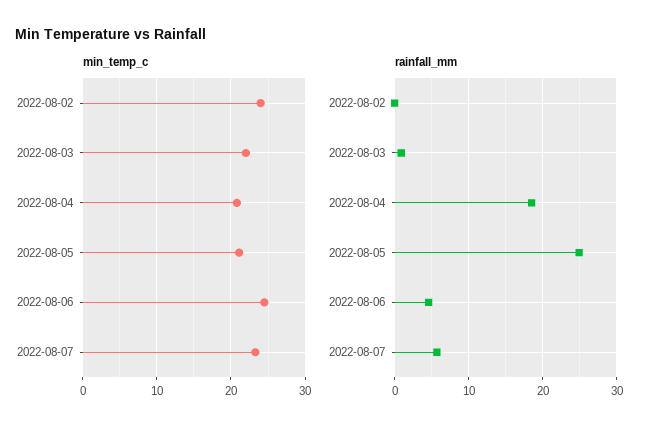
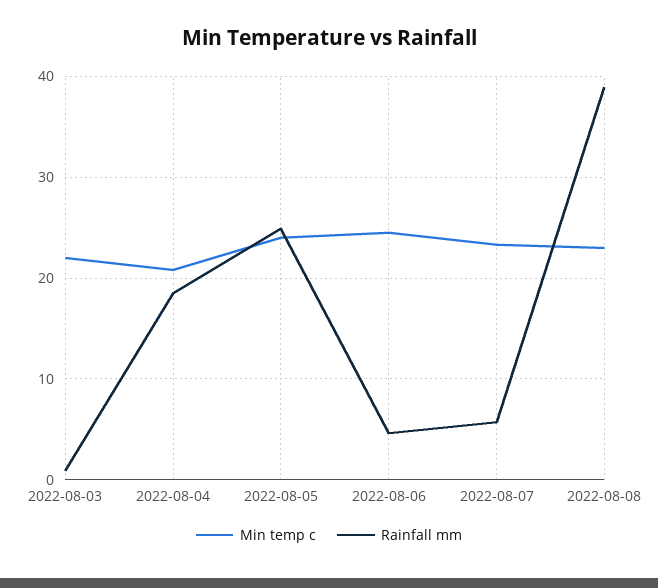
min_temp_c, 2022-08-02: 24 -> none
min_temp_c, 2022-08-05: 21 -> 24
rainfall_mm, 2022-08-02: 0 -> none
min_temp_c, 2022-08-08: none -> 23
rainfall_mm, 2022-08-08: none -> 39

